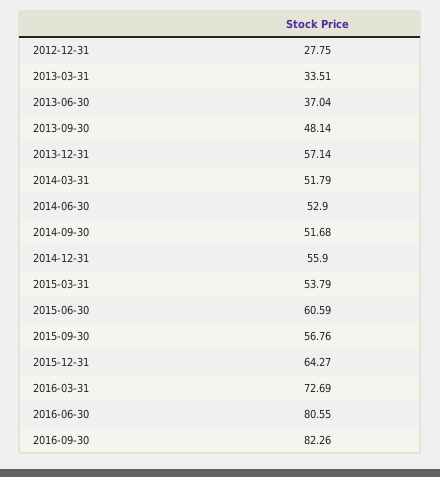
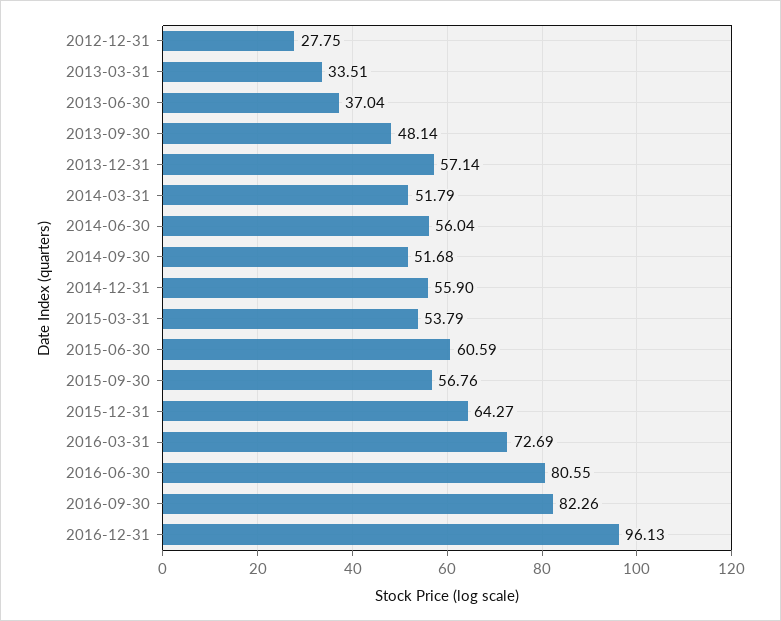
2014-06-30: 52.9 -> 56.04
2016-12-31: none -> 96.13

